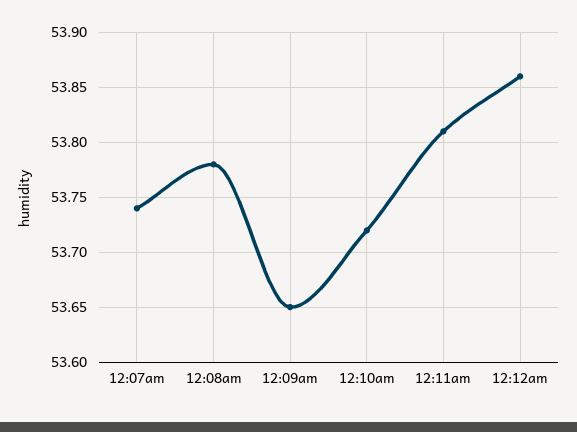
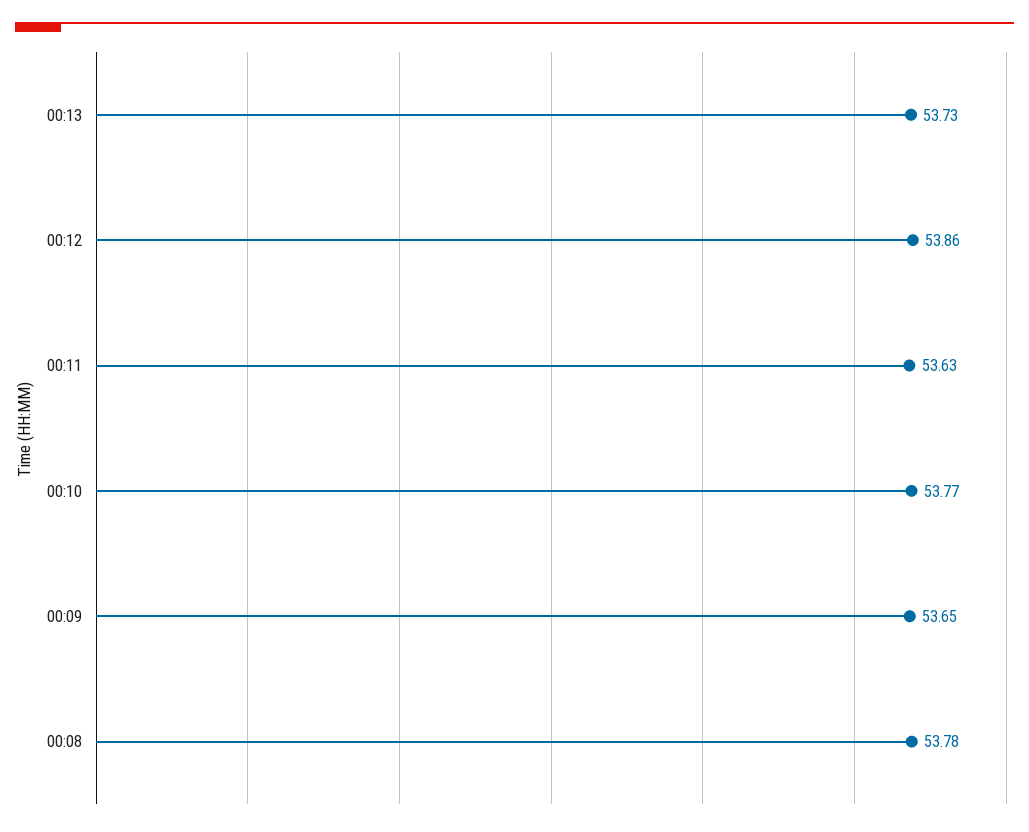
12:07am: 53.74 -> none
12:10am: 53.72 -> 53.77
12:11am: 53.81 -> 53.63
00:13: none -> 53.73

